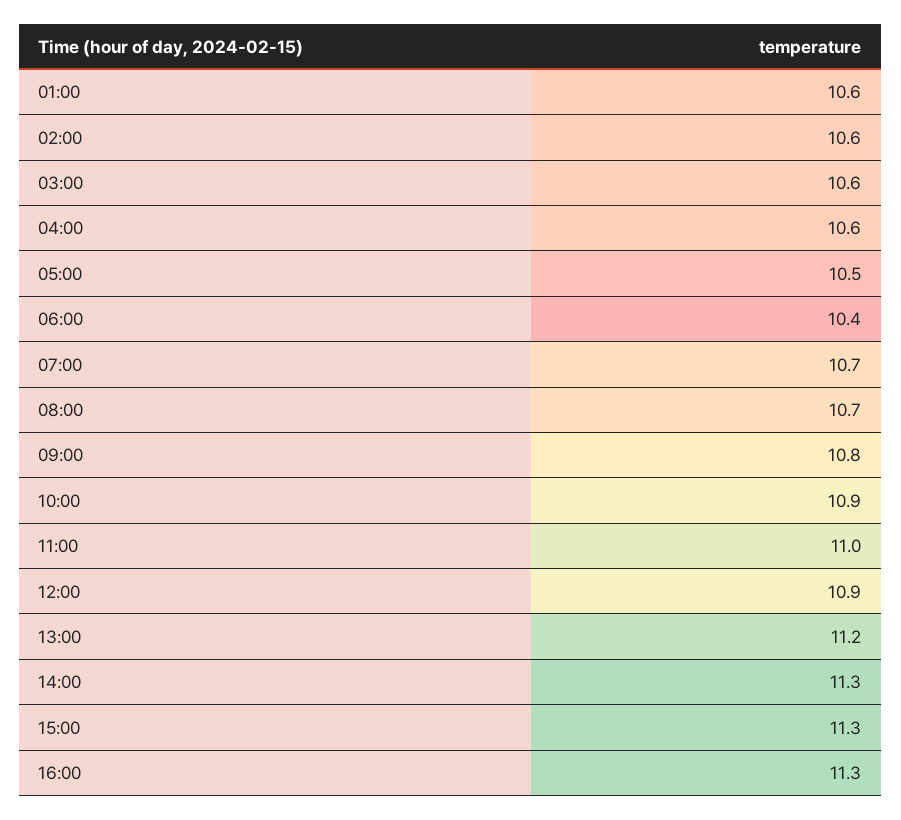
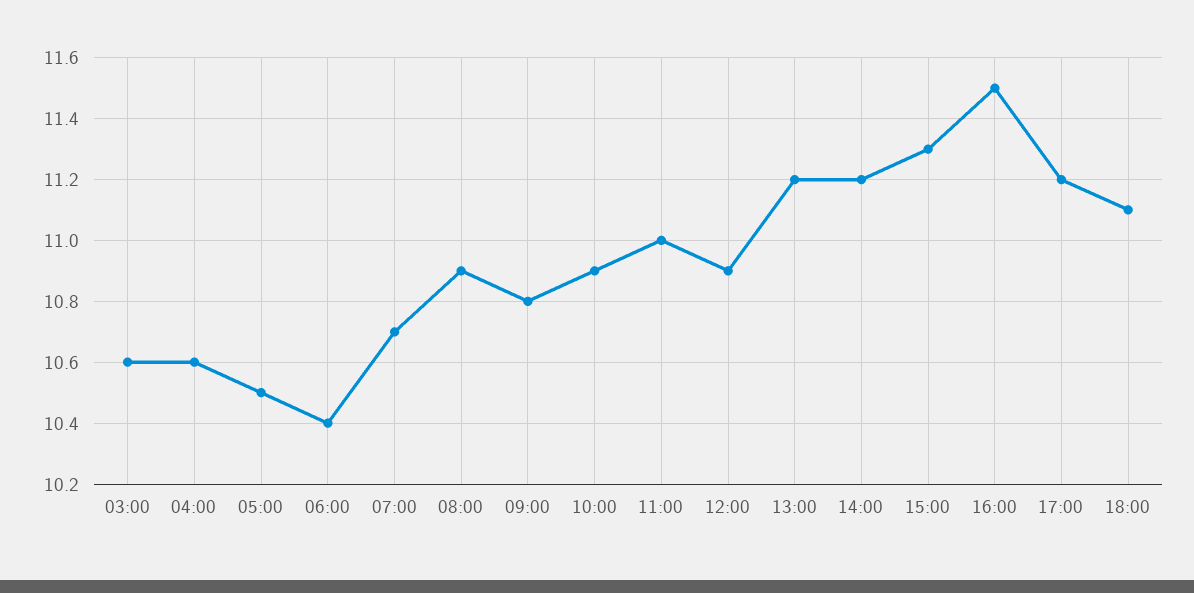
01:00: 10.6 -> none
02:00: 10.6 -> none
08:00: 10.7 -> 10.9
14:00: 11.3 -> 11.2
16:00: 11.3 -> 11.5
17:00: none -> 11.2
18:00: none -> 11.1

